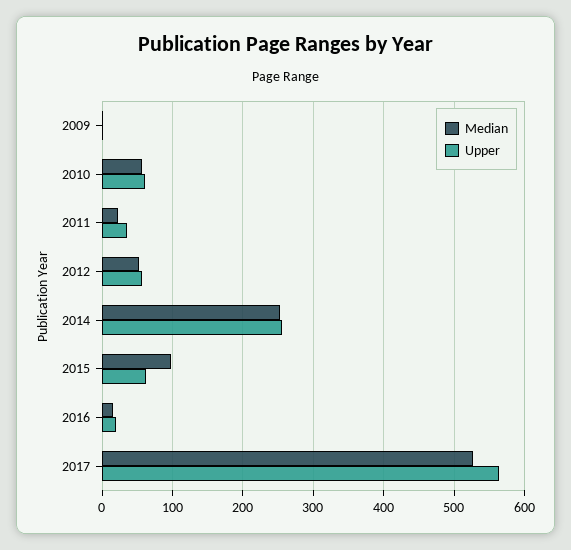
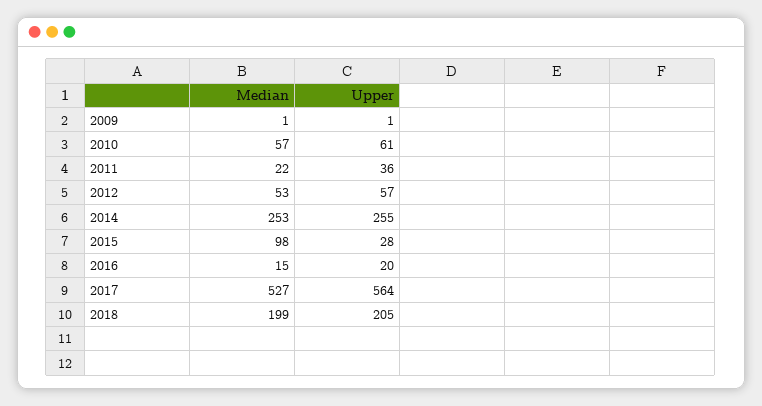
Upper, 2015: 60 -> 28
Median, 2018: none -> 199
Upper, 2018: none -> 205

